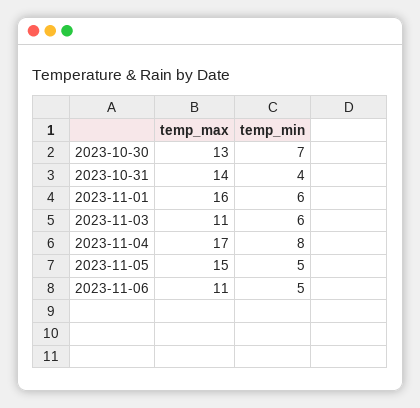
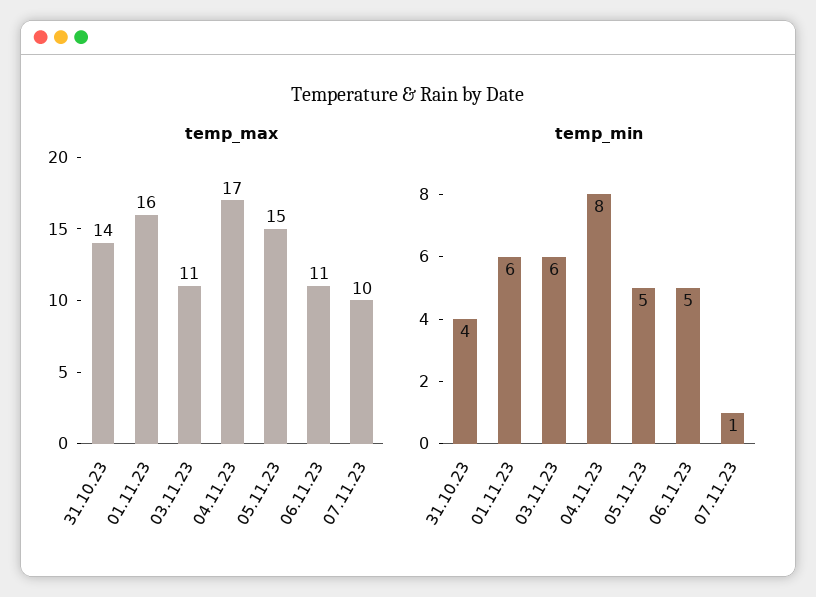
temp_max, 2023-10-30: 13 -> none
temp_min, 2023-10-30: 7 -> none
temp_max, 07.11.23: none -> 10
temp_min, 07.11.23: none -> 1

